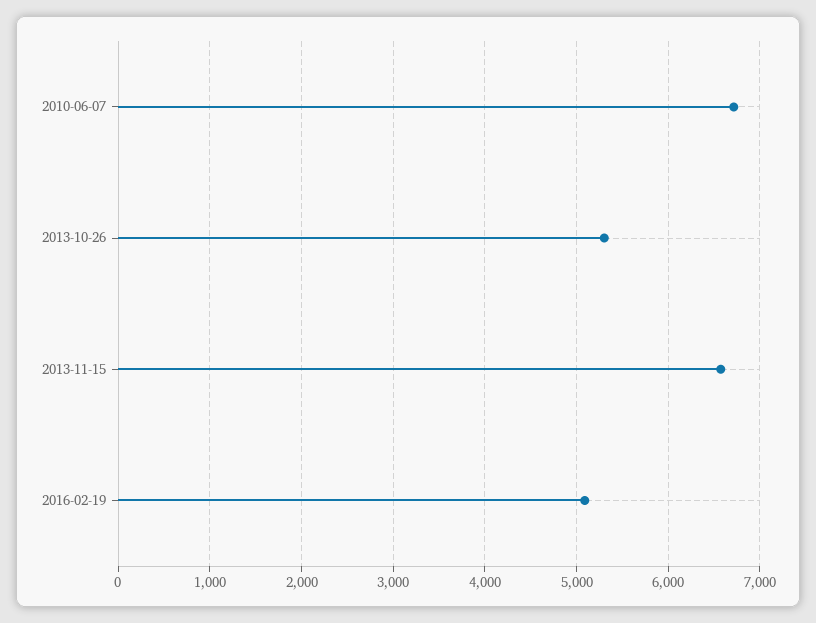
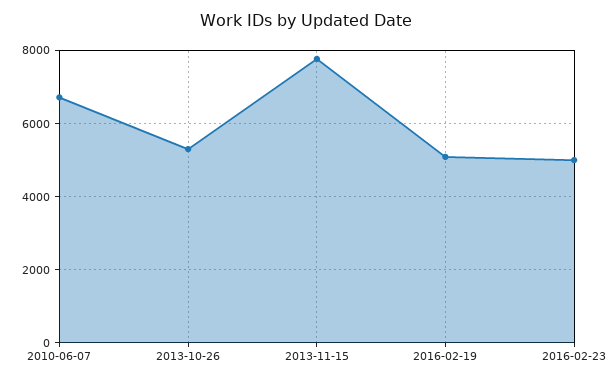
2013-11-15: 6600 -> 7800
2016-02-23: none -> 5000

